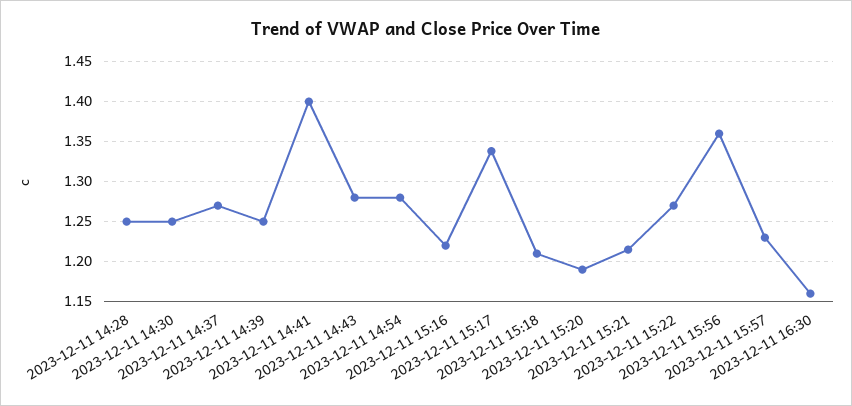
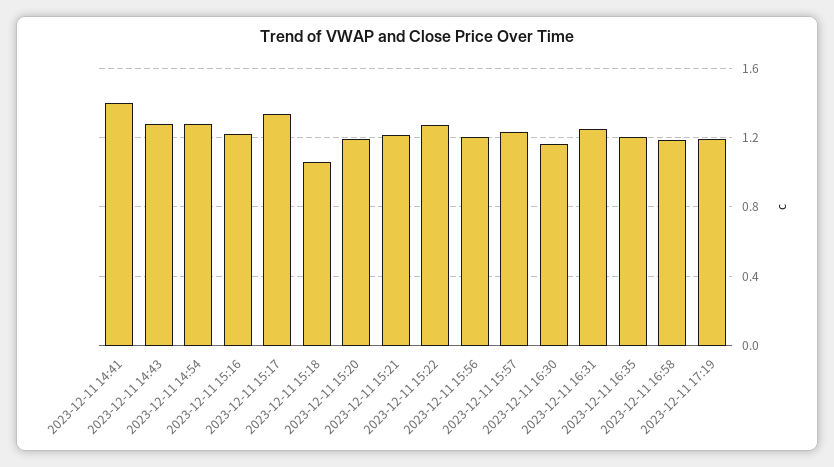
2023-12-11 14:28: 1.25 -> none
2023-12-11 14:30: 1.25 -> none
2023-12-11 14:37: 1.27 -> none
2023-12-11 14:39: 1.25 -> none
2023-12-11 15:18: 1.21 -> 1.05
2023-12-11 15:56: 1.36 -> 1.2
2023-12-11 16:31: none -> 1.25
2023-12-11 16:35: none -> 1.2
2023-12-11 16:58: none -> 1.2
2023-12-11 17:19: none -> 1.2

